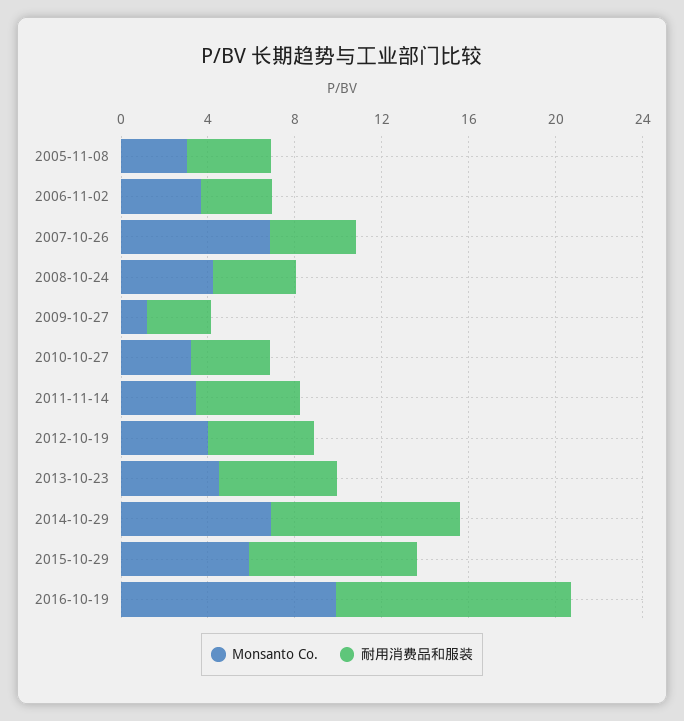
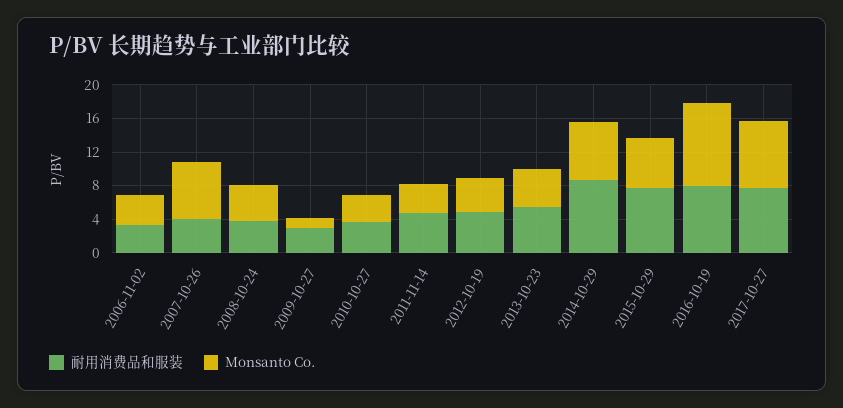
Monsanto Co., 2005-11-08: 3 -> none
耐用消费品和服装, 2005-11-08: 4 -> none
耐用消费品和服装, 2016-10-19: 11 -> 8
耐用消费品和服装, 2017-10-27: none -> 8
Monsanto Co., 2017-10-27: none -> 8

